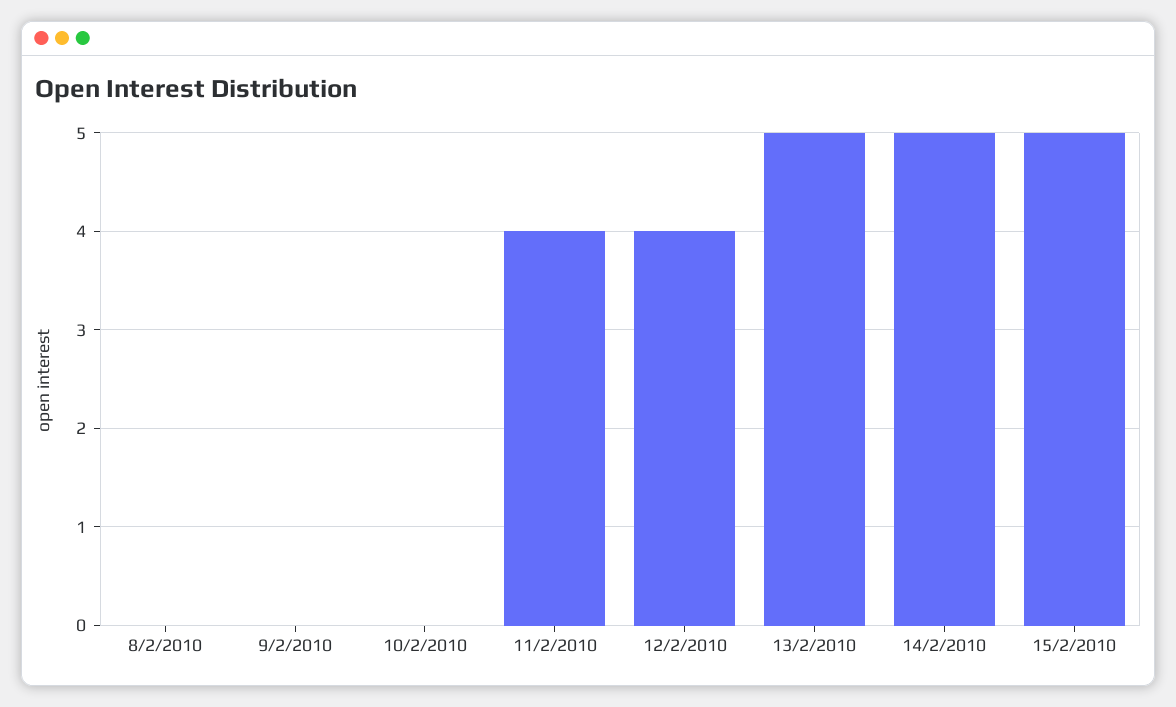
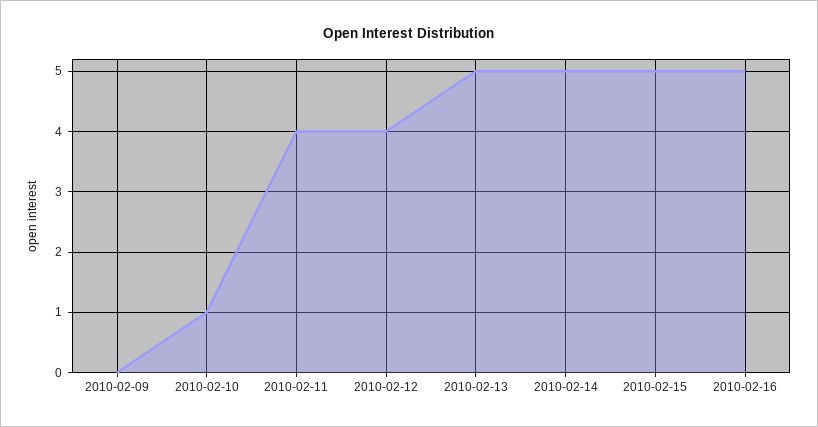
8/2/2010: 0 -> none
10/2/2010: 0 -> 1
2010-02-16: none -> 5

